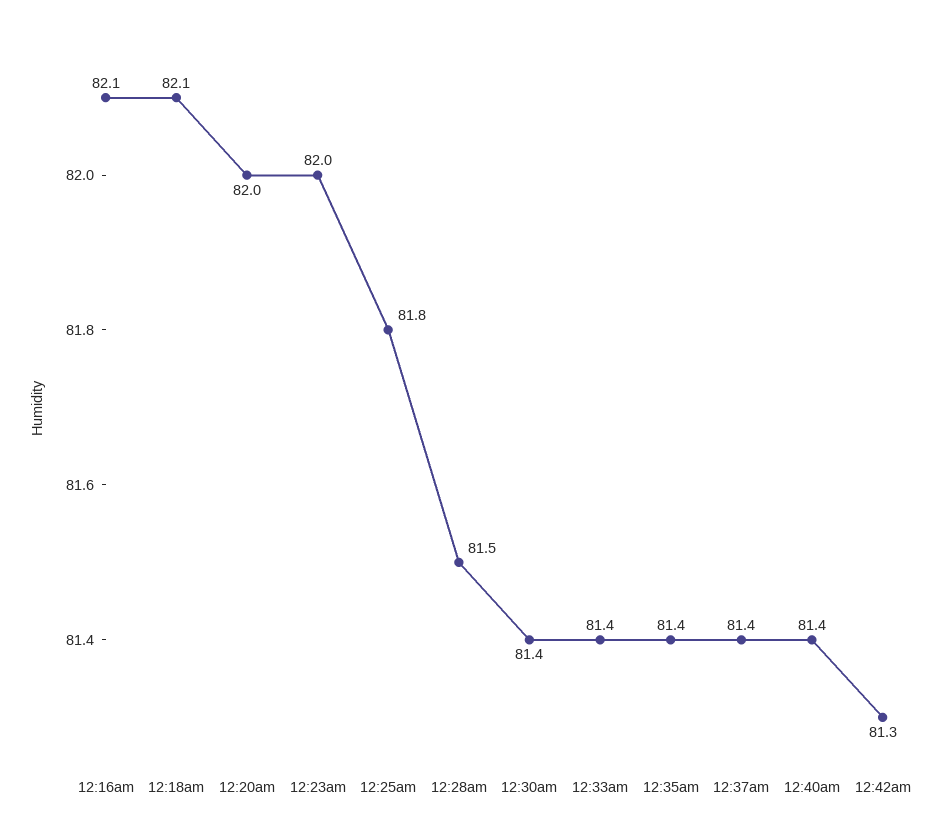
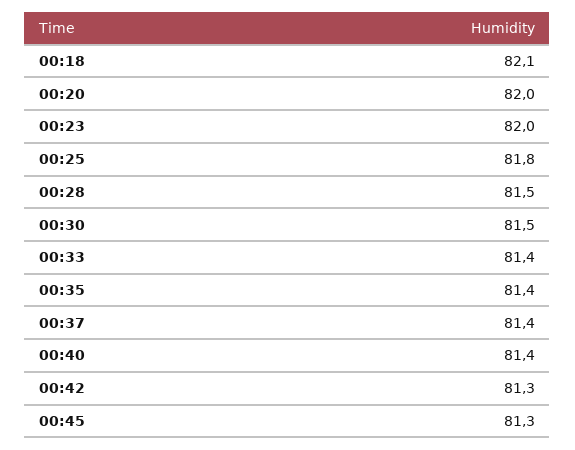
12:16am: 82.1 -> none
12:30am: 81.4 -> 81.5
00:45: none -> 81.3

